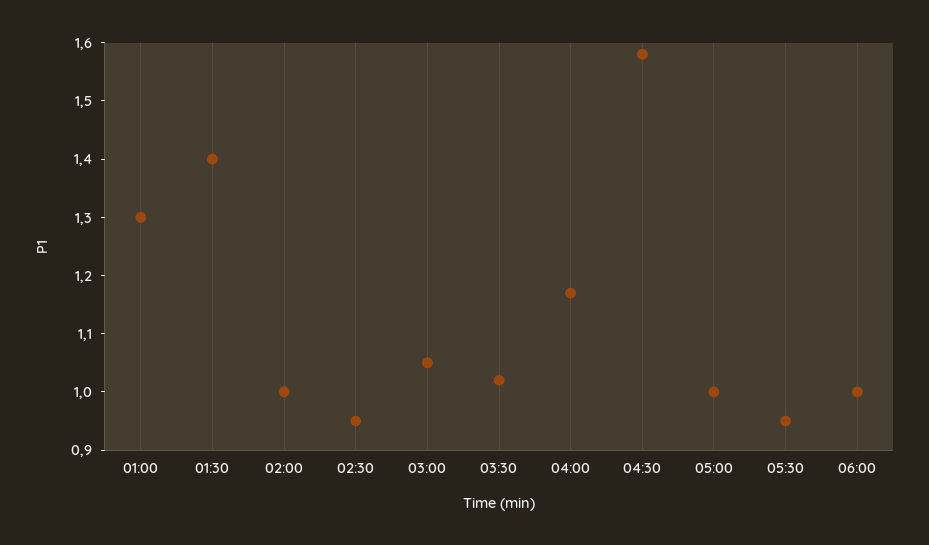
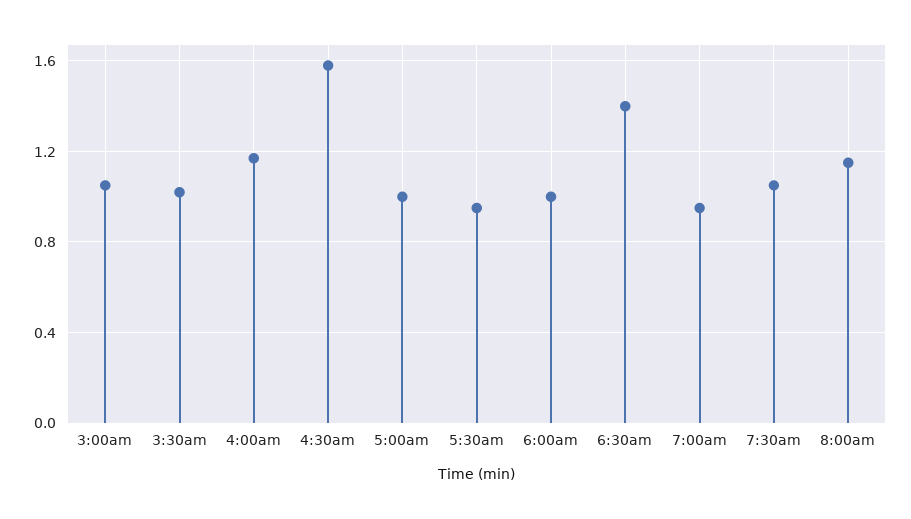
01:00: 1.3 -> none
01:30: 1.4 -> none
02:00: 1 -> none
02:30: 0.95 -> none
6:30am: none -> 1.4
7:00am: none -> 0.95
7:30am: none -> 1.05
8:00am: none -> 1.15

